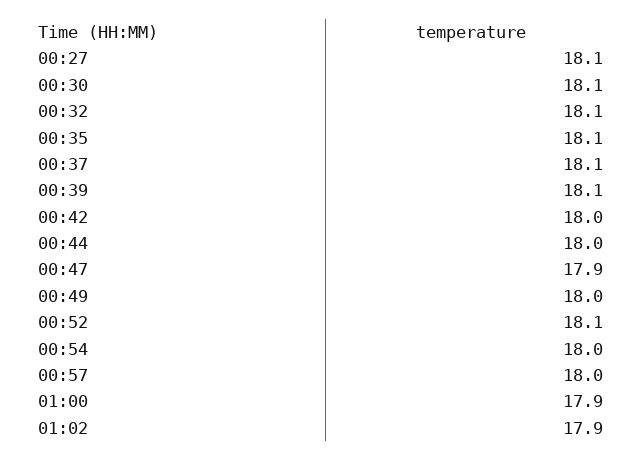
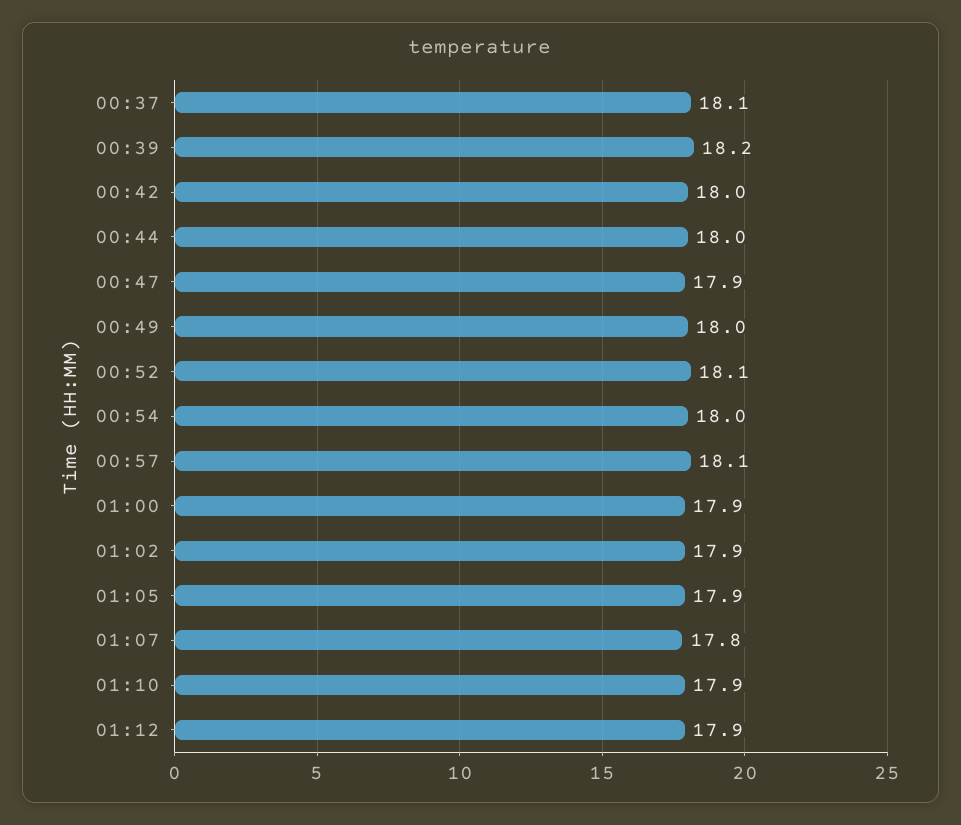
00:27: 18.1 -> none
00:30: 18.1 -> none
00:32: 18.1 -> none
00:35: 18.1 -> none
00:39: 18.1 -> 18.2
00:57: 18 -> 18.1
01:05: none -> 17.9
01:07: none -> 17.8
01:10: none -> 17.9
01:12: none -> 17.9

